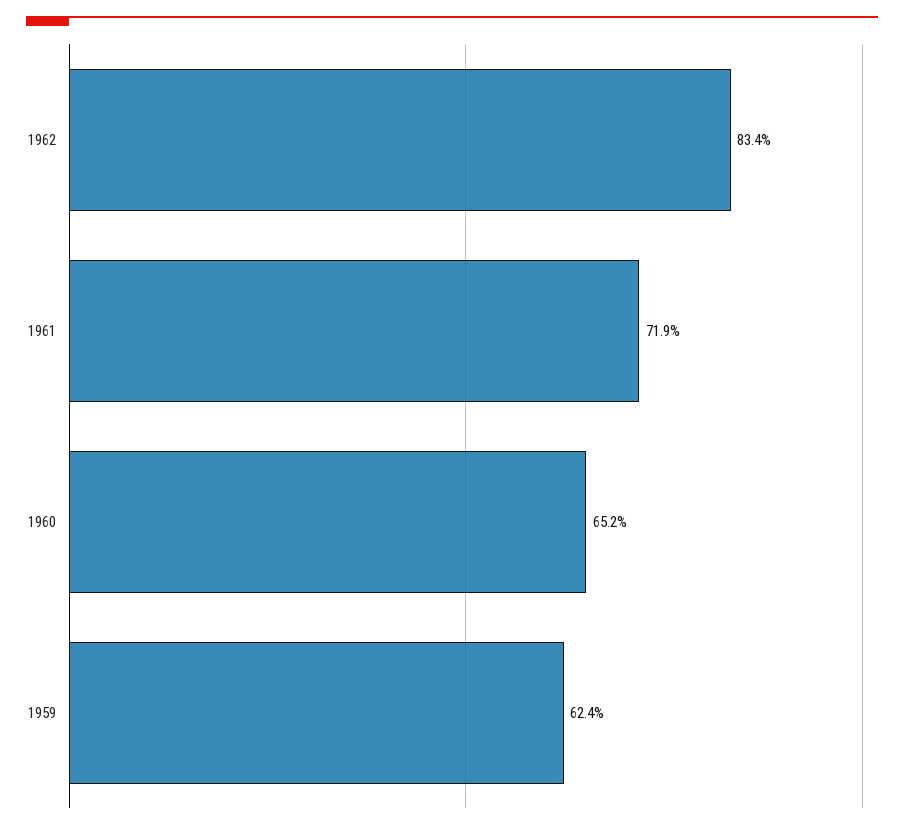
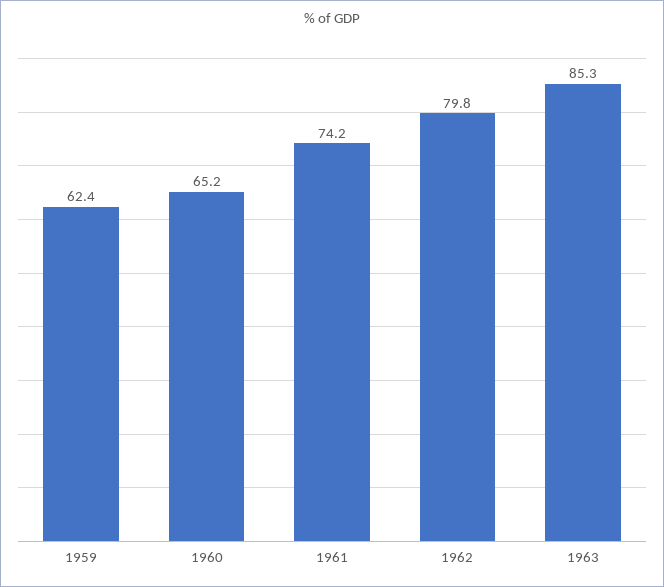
1962: 83.4 -> 79.8
1961: 71.9 -> 74.2
1963: none -> 85.3

